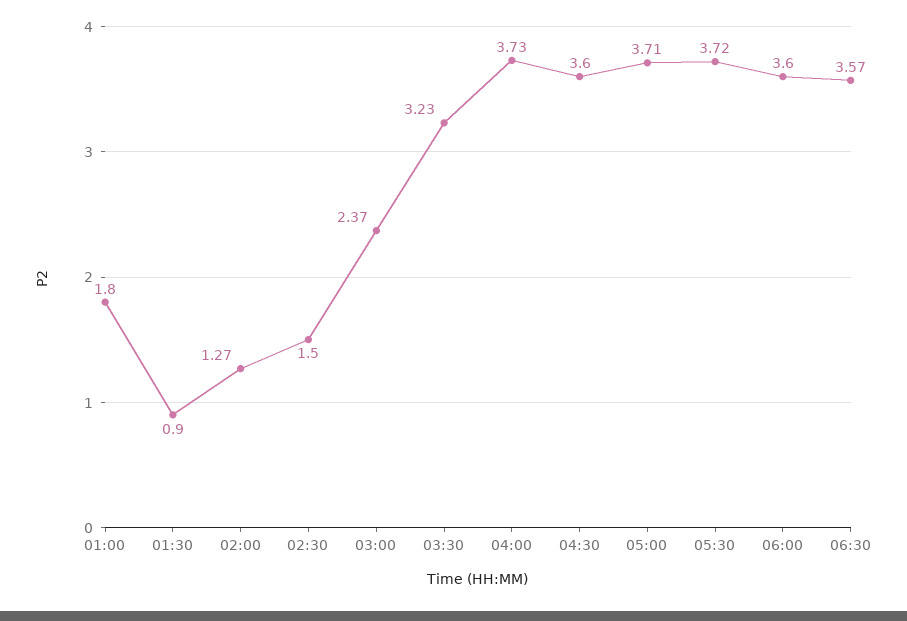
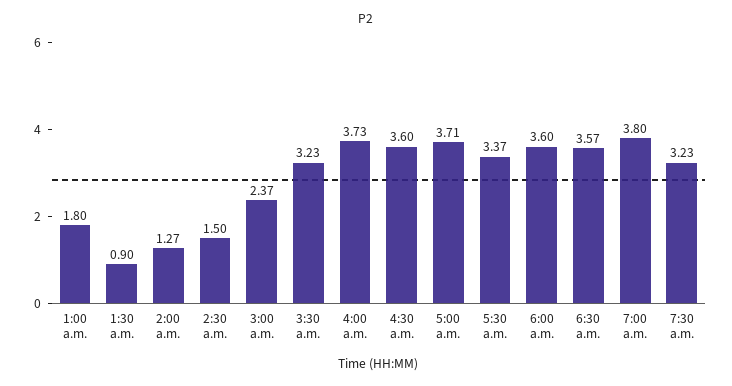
05:30: 3.72 -> 3.37
7:00 a.m.: none -> 3.8
7:30 a.m.: none -> 3.23

